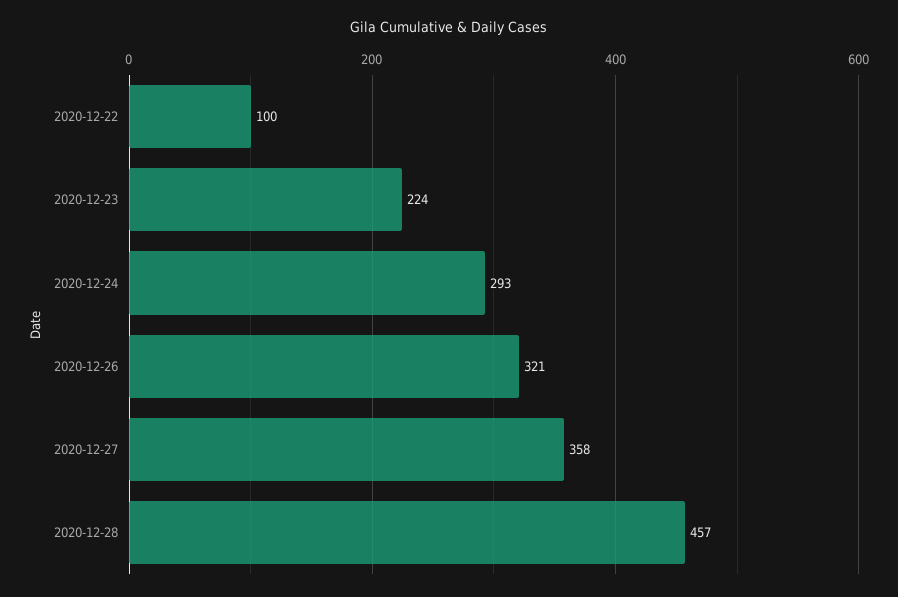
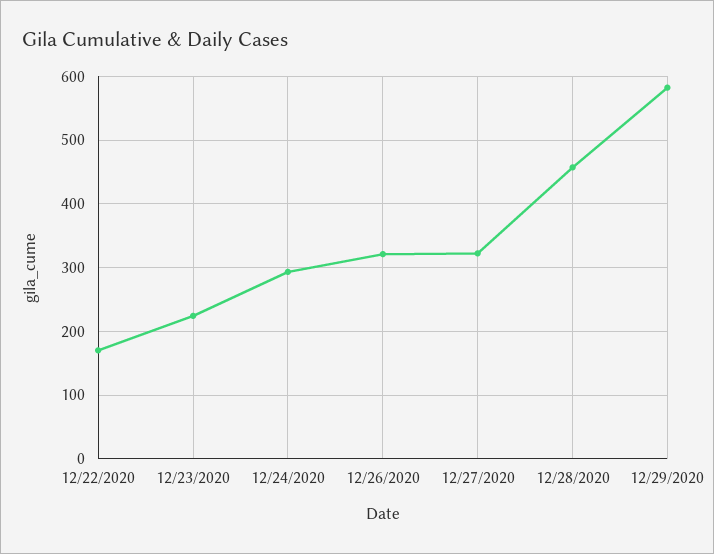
2020-12-22: 100 -> 170
2020-12-27: 358 -> 320
12/29/2020: none -> 580

